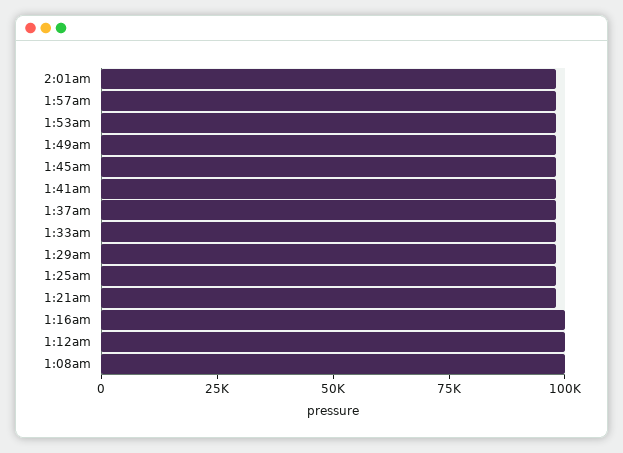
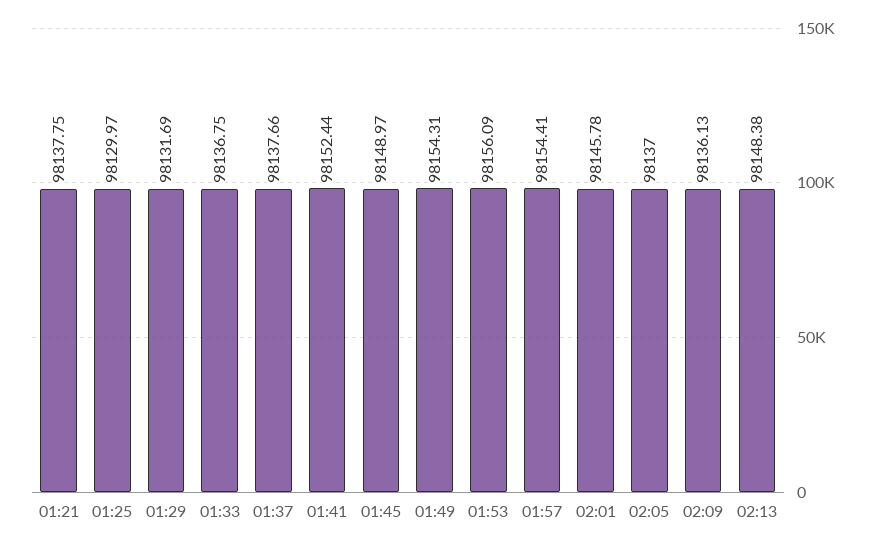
1:16am: 100000 -> none
1:12am: 100000 -> none
1:08am: 100000 -> none
02:05: none -> 98137
02:09: none -> 98136.13
02:13: none -> 98148.38

